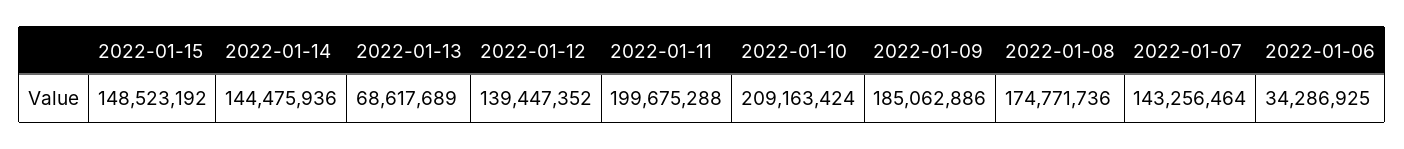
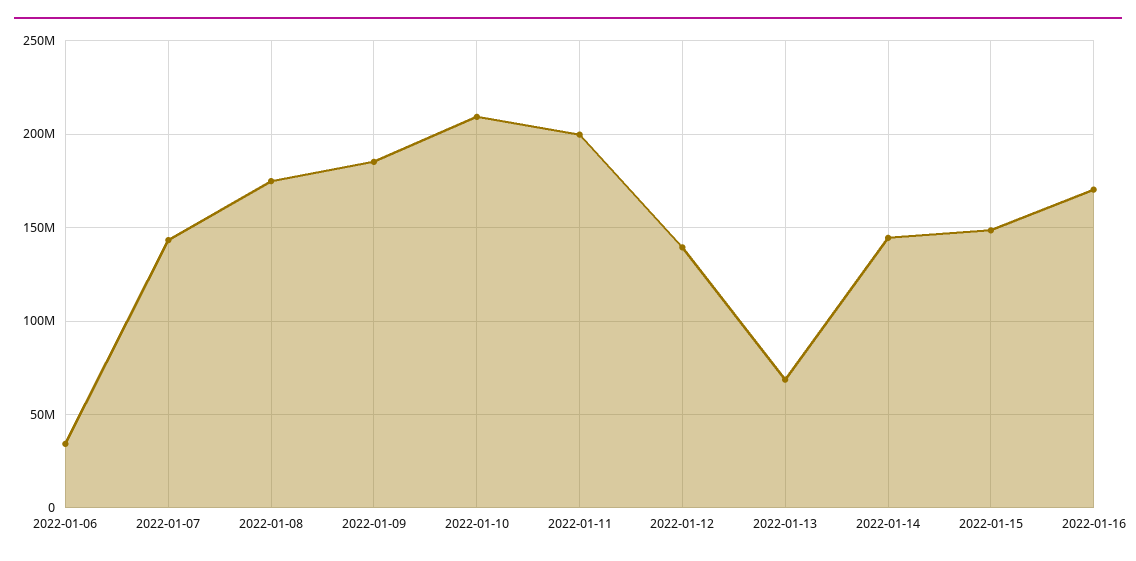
2022-01-16: none -> 170000000

